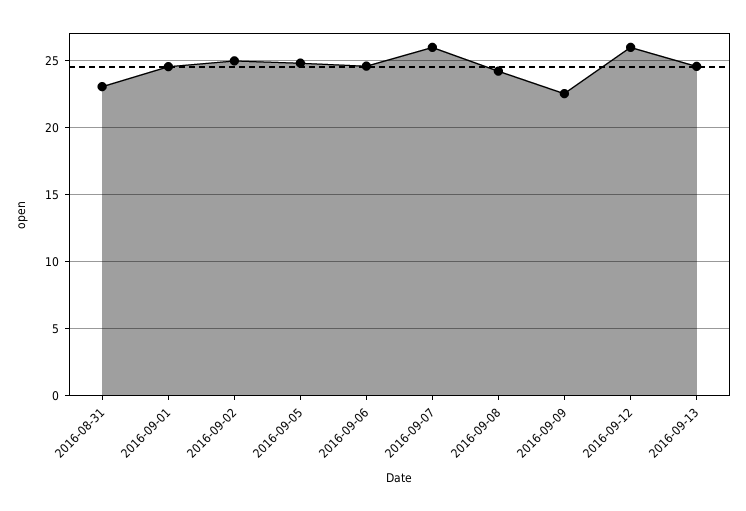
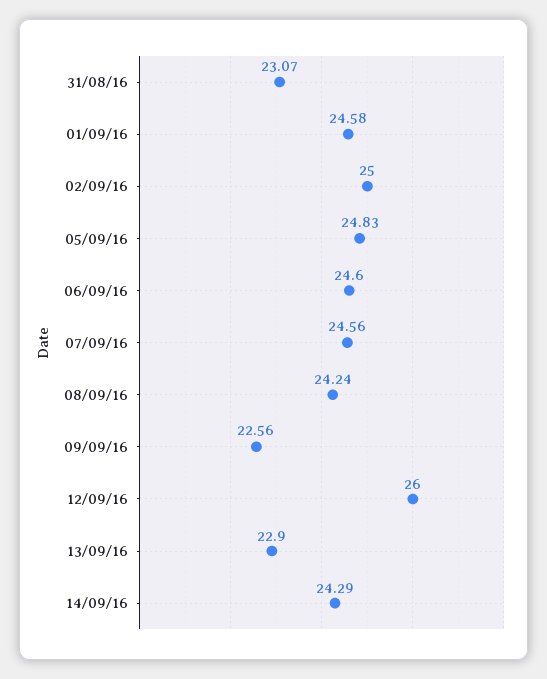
2016-09-07: 26 -> 24.56
2016-09-13: 24.5 -> 22.9
14/09/16: none -> 24.29

